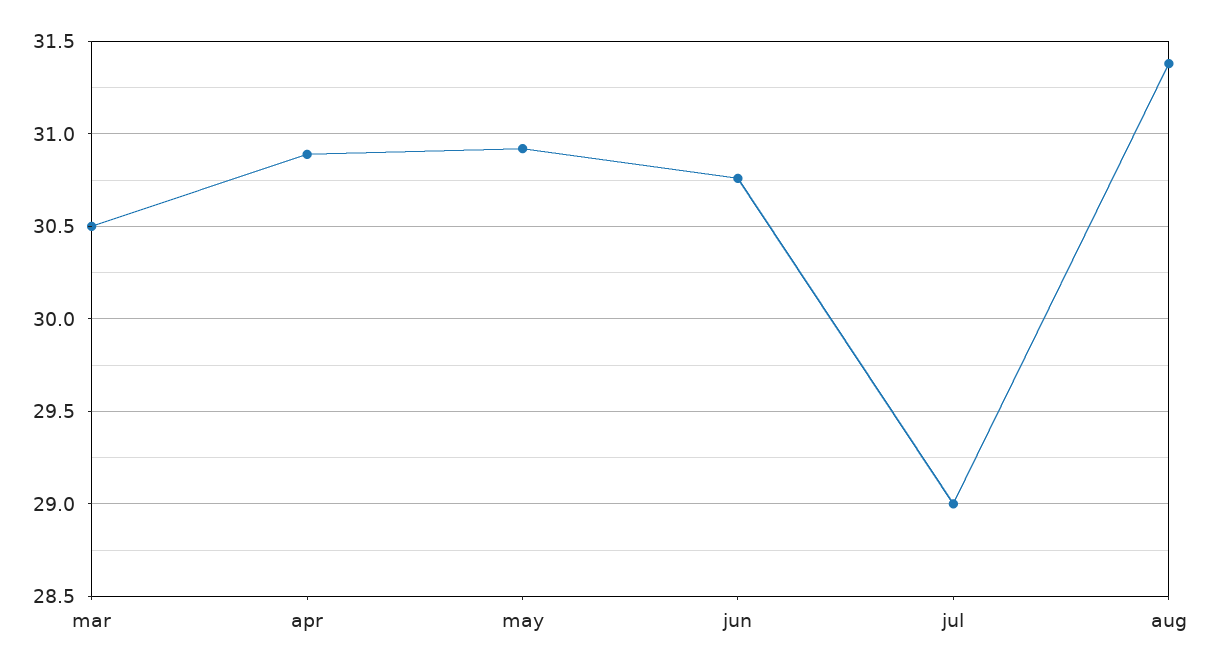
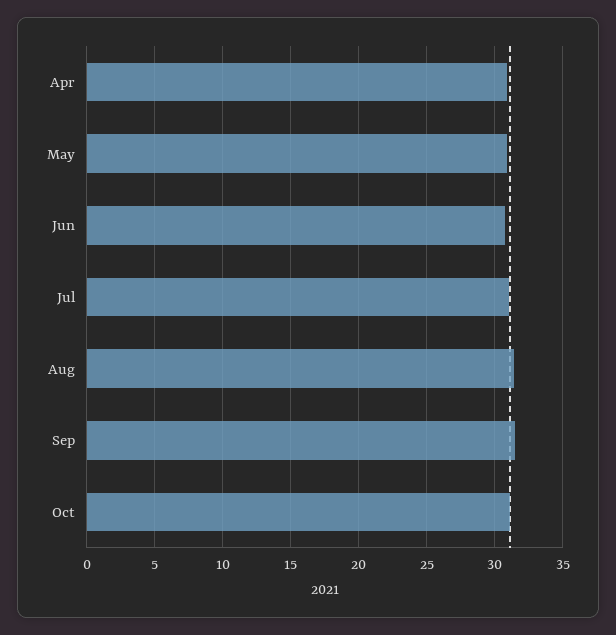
mar: 30.5 -> none
jul: 29 -> 31
Sep: none -> 31.5
Oct: none -> 31

